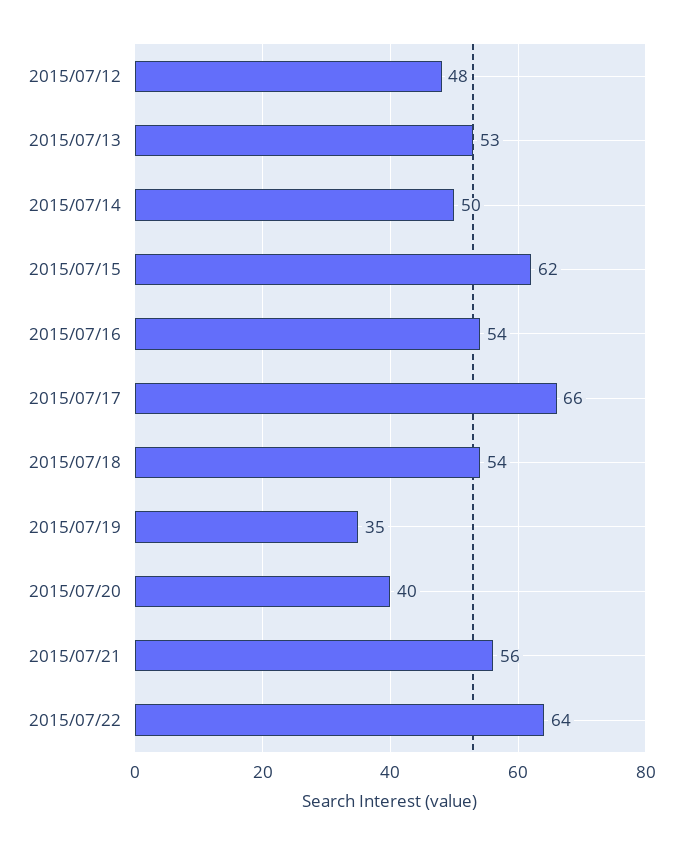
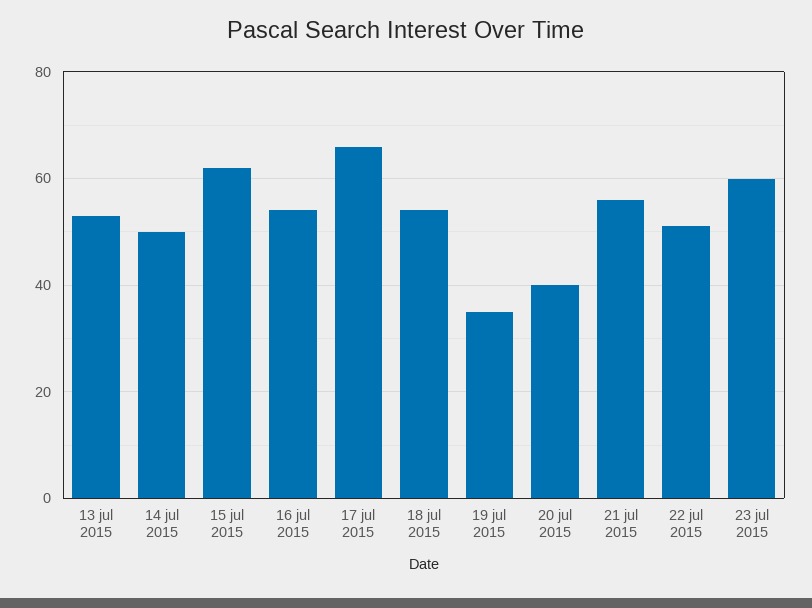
2015/07/12: 48 -> none
2015/07/22: 64 -> 50
23 jul 2015: none -> 60

